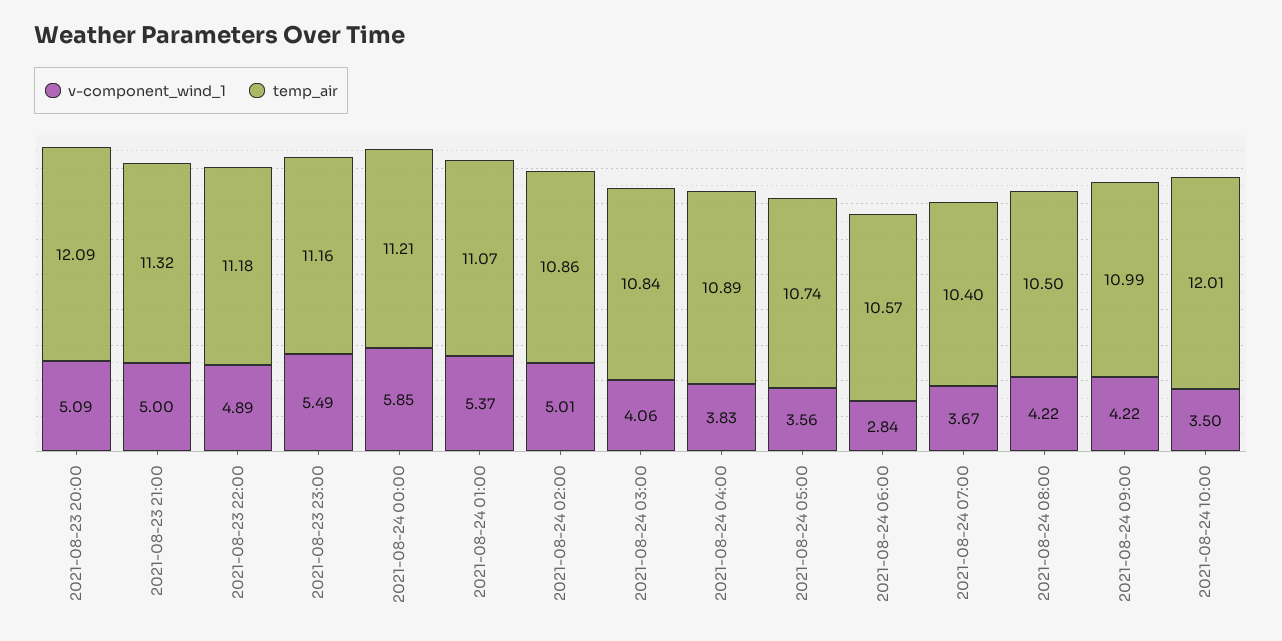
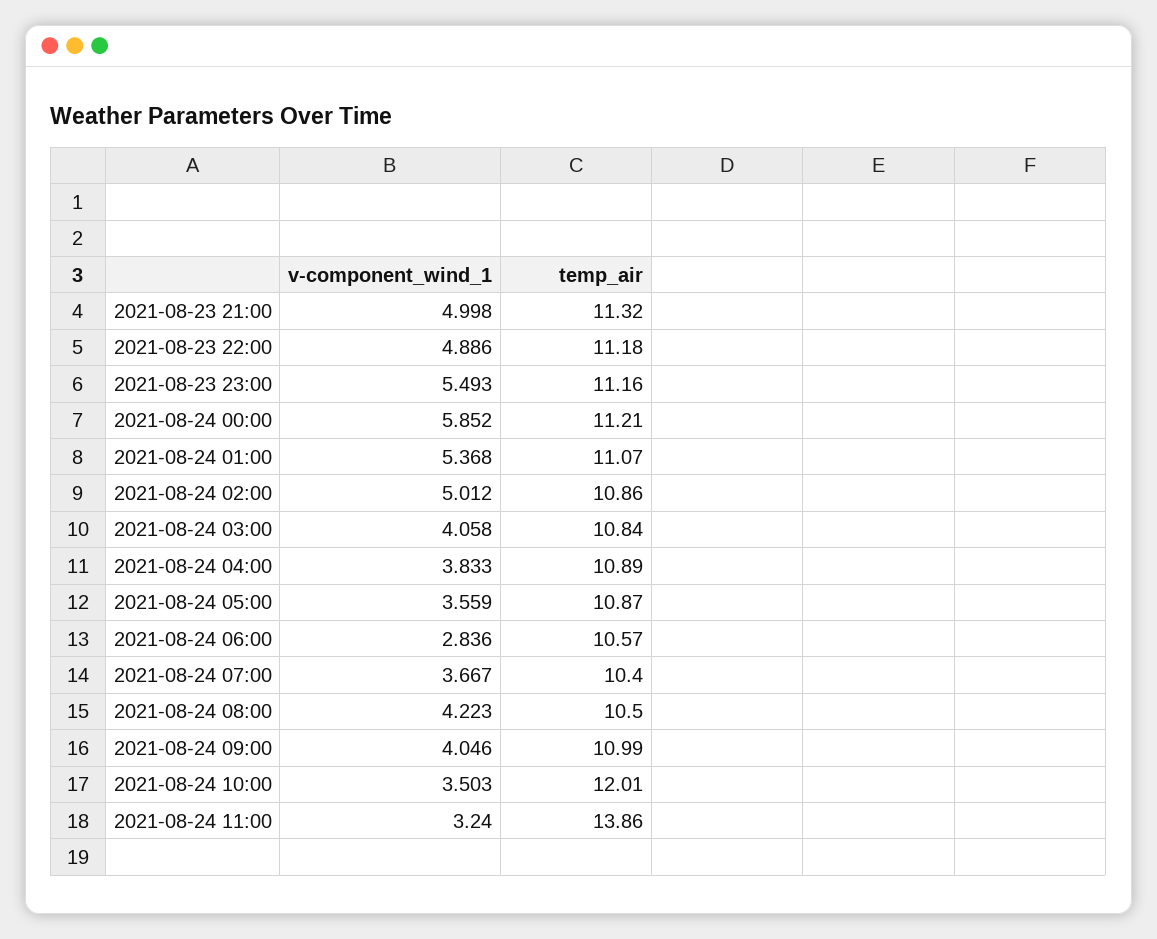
v-component_wind_1, 2021-08-23 20:00: 5.09 -> none
temp_air, 2021-08-23 20:00: 12.09 -> none
temp_air, 2021-08-24 05:00: 10.74 -> 10.87
v-component_wind_1, 2021-08-24 09:00: 4.22 -> 4.046
v-component_wind_1, 2021-08-24 11:00: none -> 3.24
temp_air, 2021-08-24 11:00: none -> 13.86

